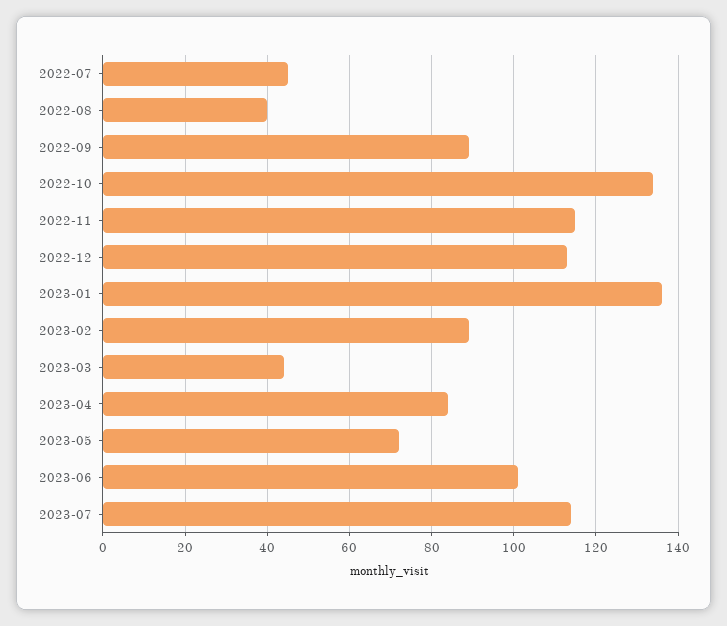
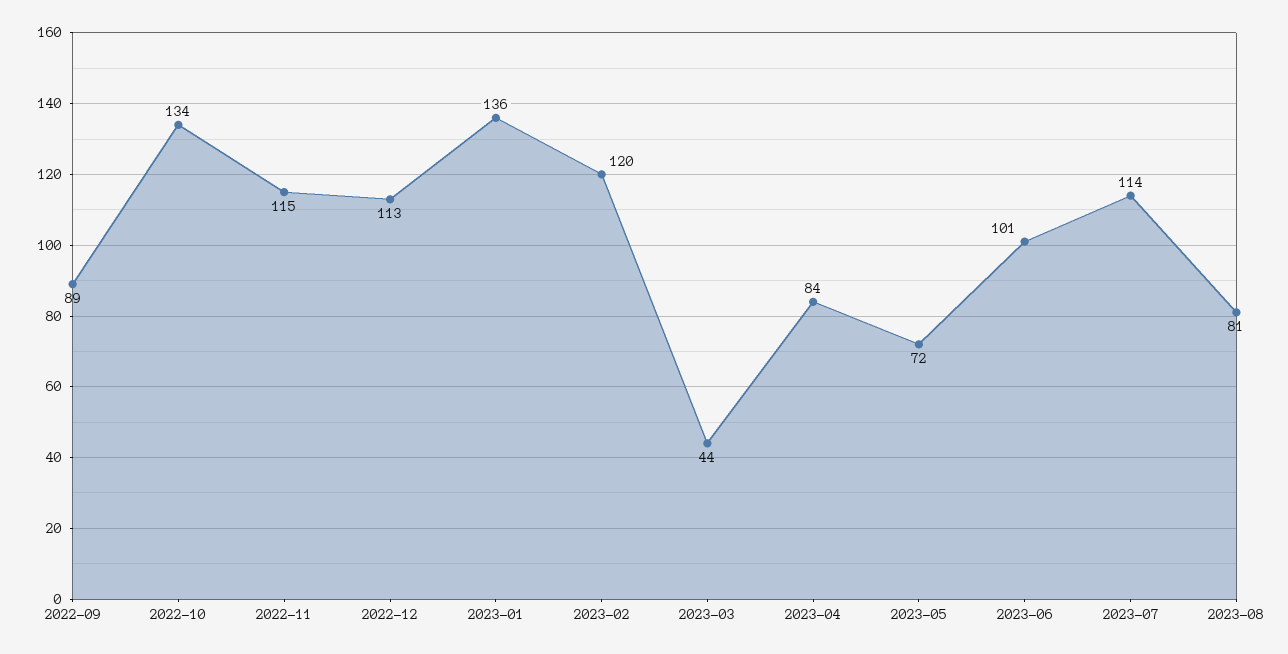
2022-07: 45 -> none
2022-08: 40 -> none
2023-02: 90 -> 120
2023-08: none -> 81

